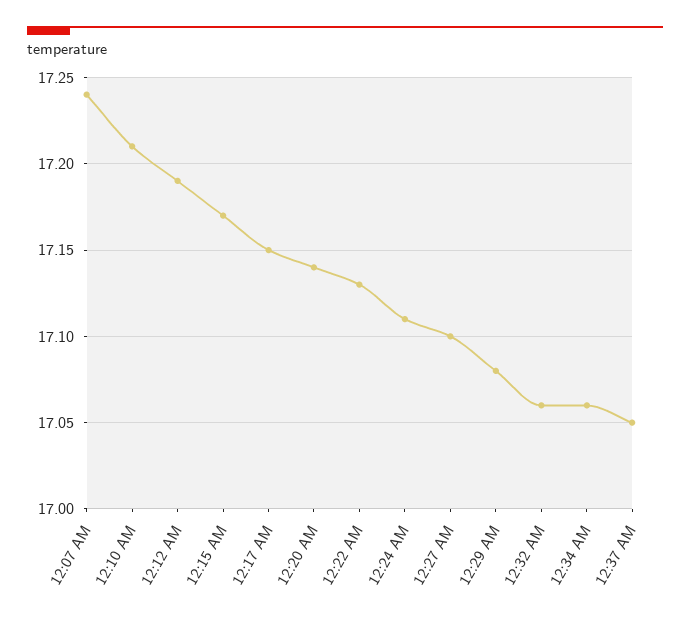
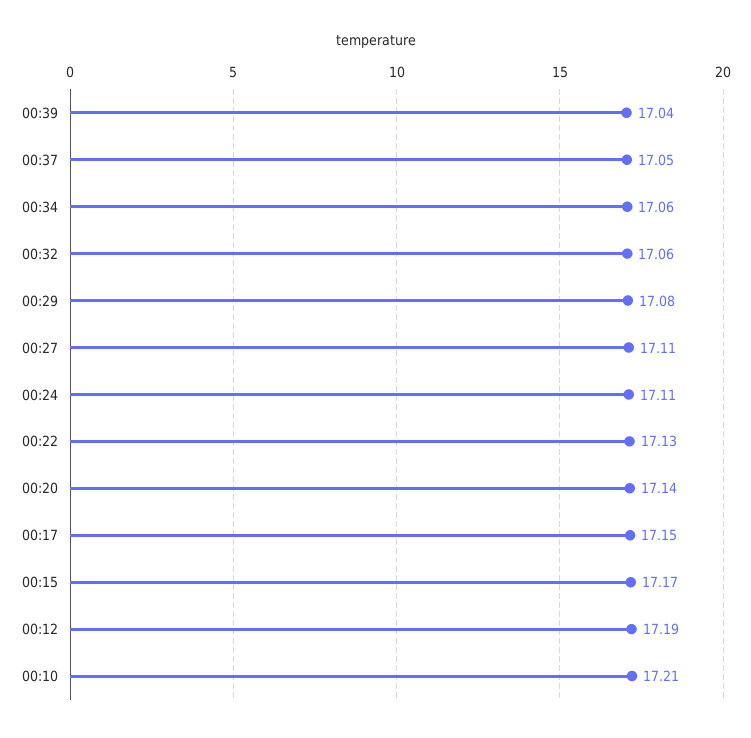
12:07 AM: 17.24 -> none
12:27 AM: 17.1 -> 17.11
00:39: none -> 17.04

